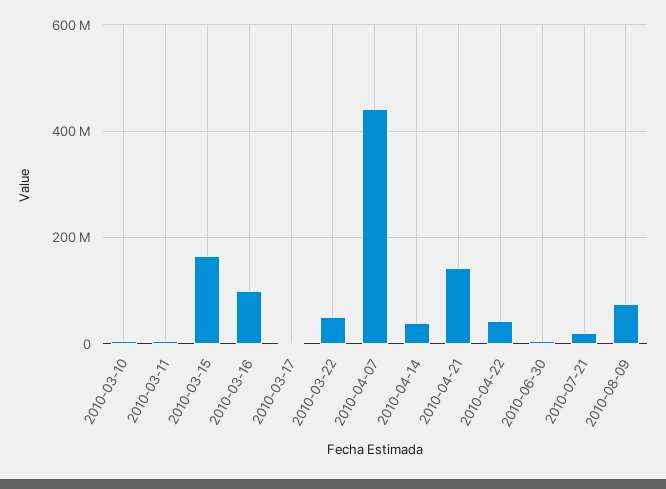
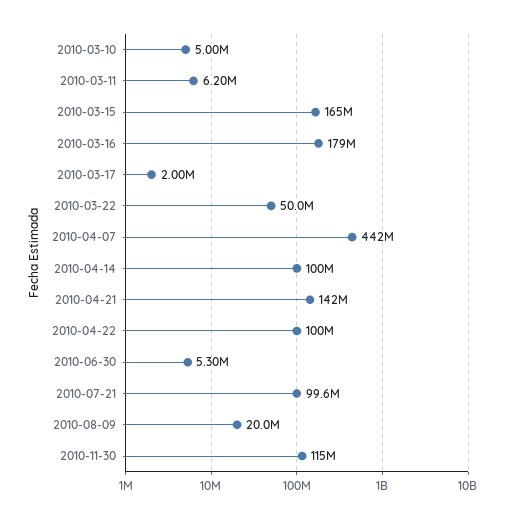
2010-03-16: 100000000 -> 179000000
2010-04-14: 40000000 -> 100000000
2010-04-22: 40000000 -> 100000000
2010-07-21: 20000000 -> 99600000
2010-08-09: 80000000 -> 20000000
2010-11-30: none -> 115000000

